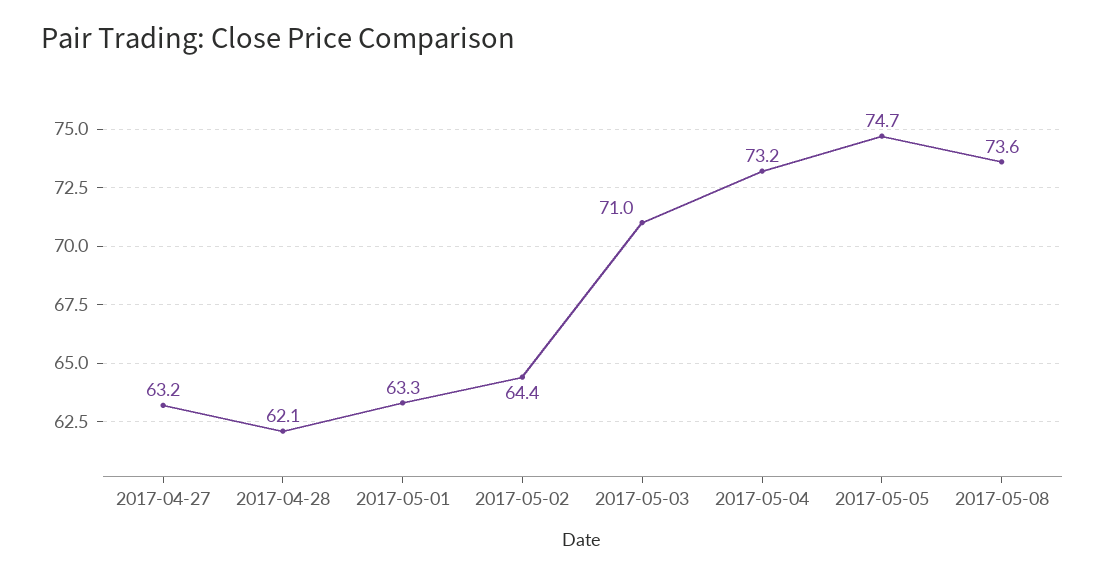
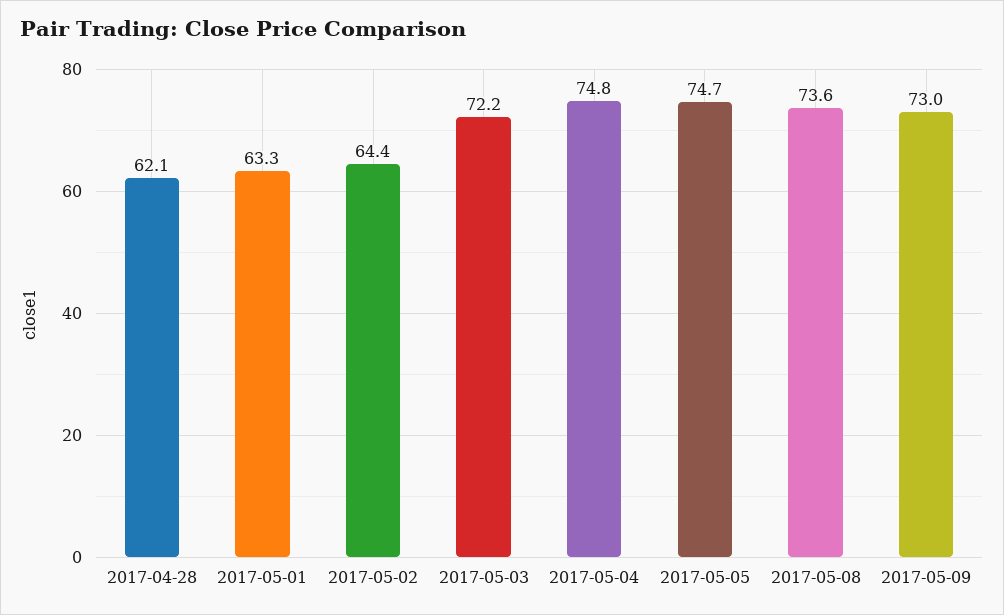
2017-04-27: 63.2 -> none
2017-05-03: 71 -> 72.2
2017-05-04: 73.2 -> 74.8
2017-05-09: none -> 73

